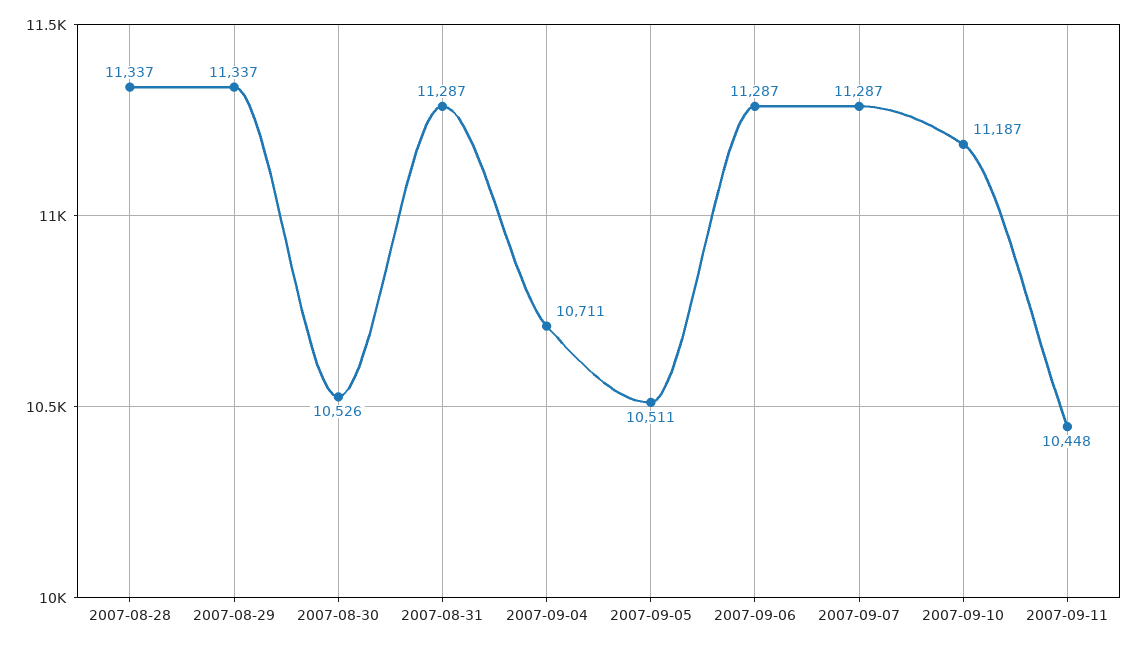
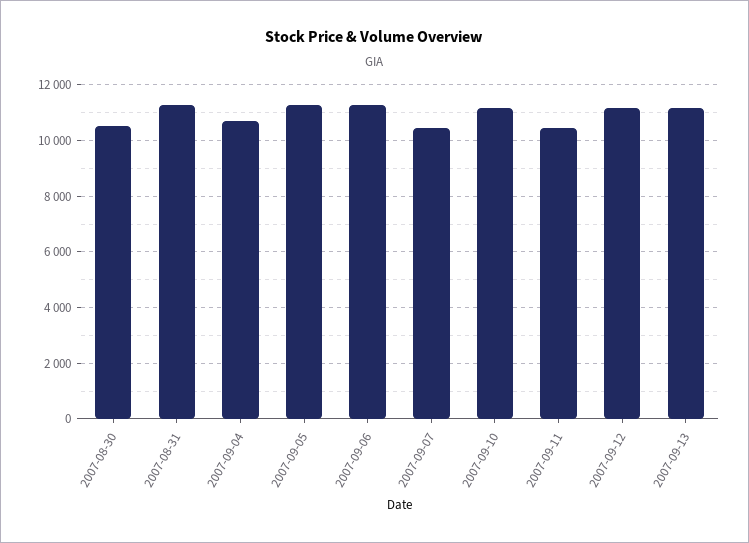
2007-08-28: 11337 -> none
2007-08-29: 11337 -> none
2007-09-05: 10511 -> 11250
2007-09-07: 11287 -> 10500
2007-09-12: none -> 11250
2007-09-13: none -> 11250

